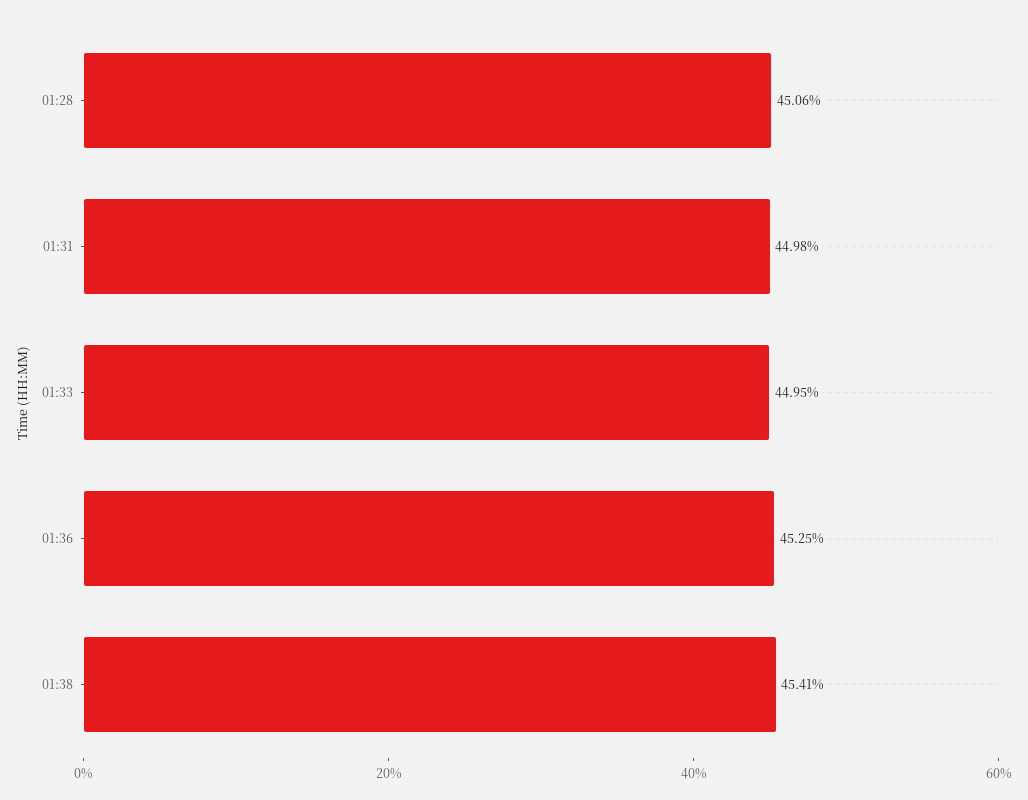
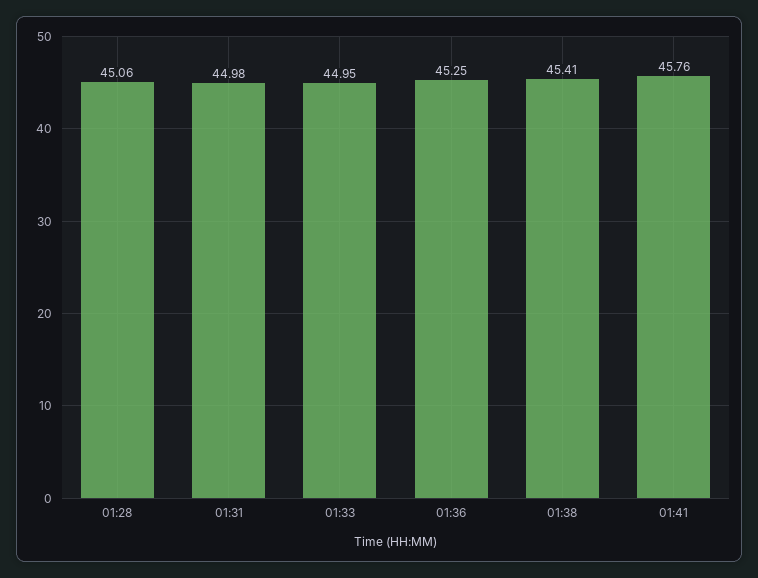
01:41: none -> 45.76

